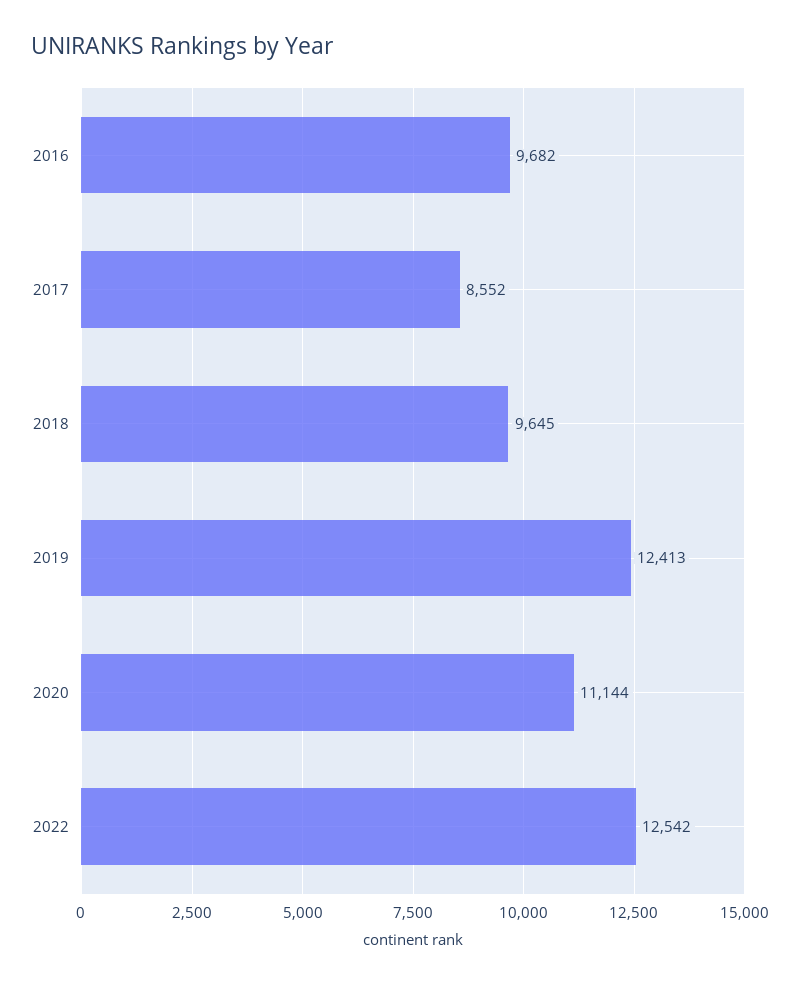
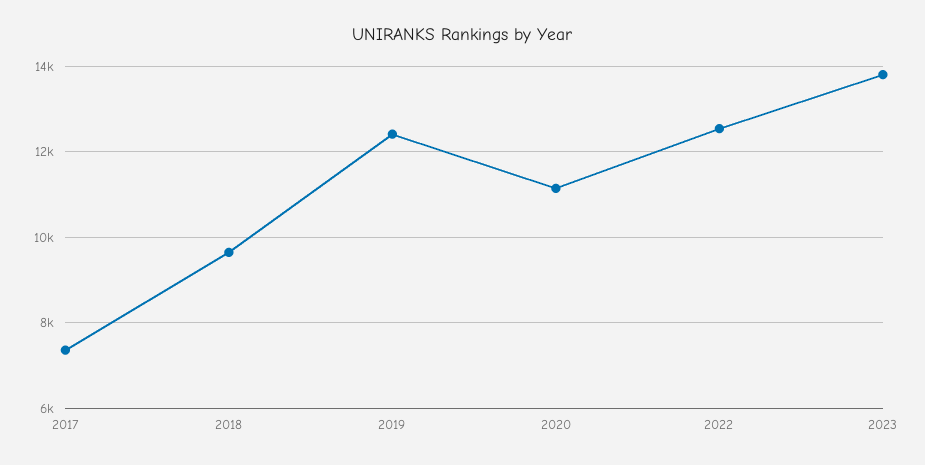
2016: 9682 -> none
2017: 8552 -> 7400
2023: none -> 13800

